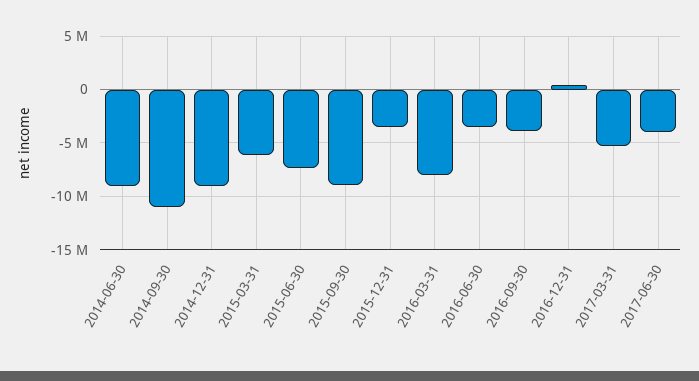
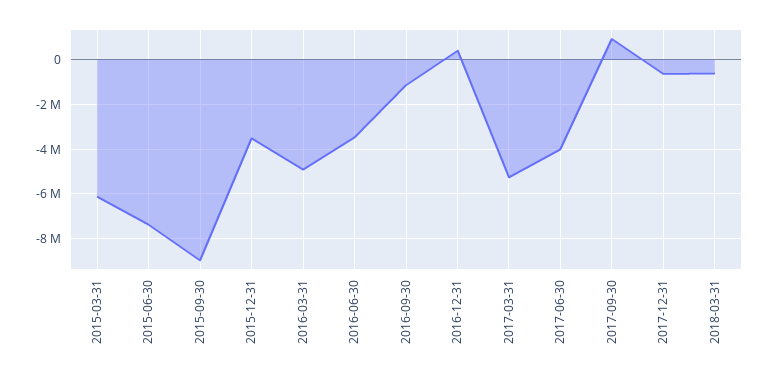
2014-06-30: -9000000 -> none
2014-09-30: -11000000 -> none
2014-12-31: -9000000 -> none
2016-03-31: -8000000 -> -5000000
2016-09-30: -4000000 -> -1000000
2017-09-30: none -> 1000000
2017-12-31: none -> -500000
2018-03-31: none -> -500000

